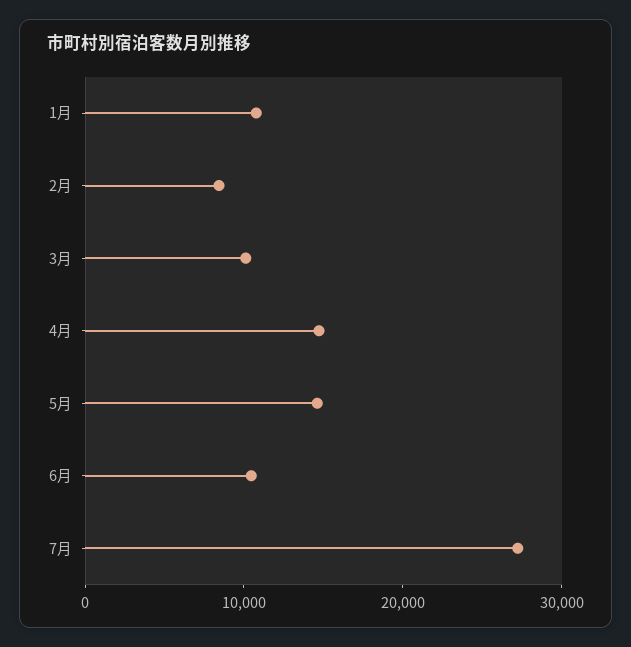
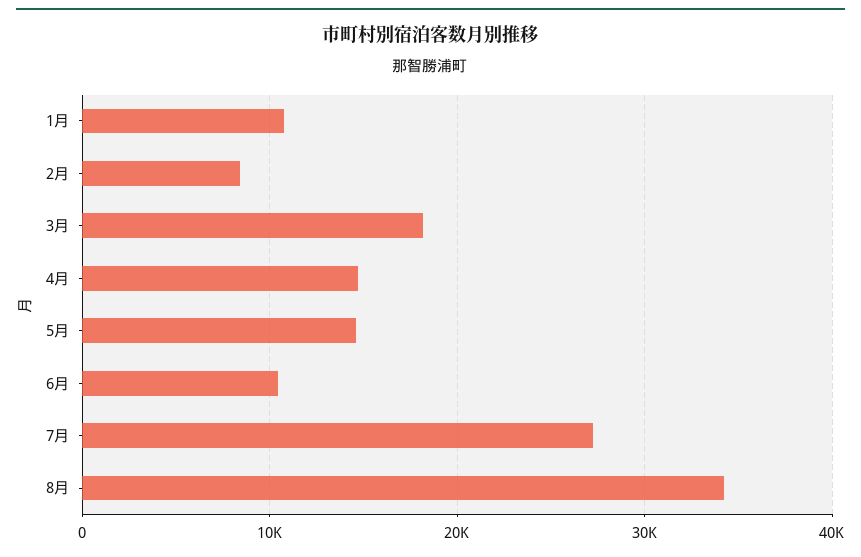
3月: 10000 -> 18000
8月: none -> 34000

